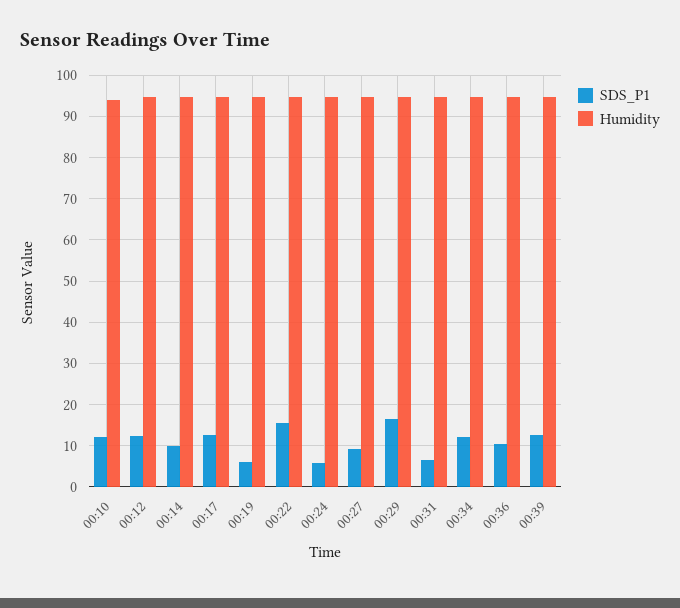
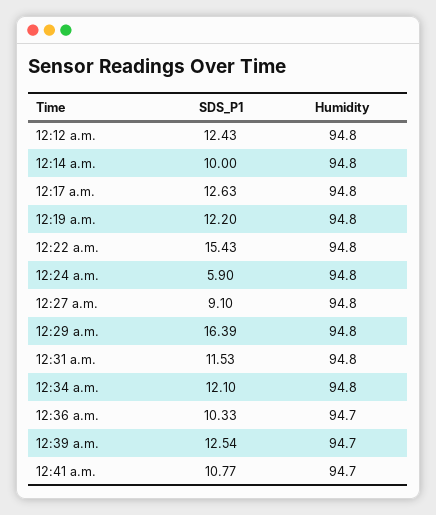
SDS_P1, 00:10: 12 -> none
Humidity, 00:10: 94 -> none
SDS_P1, 00:19: 6 -> 12.2
SDS_P1, 00:31: 6 -> 11.53
SDS_P1, 12:41 a.m.: none -> 10.77
Humidity, 12:41 a.m.: none -> 94.7

